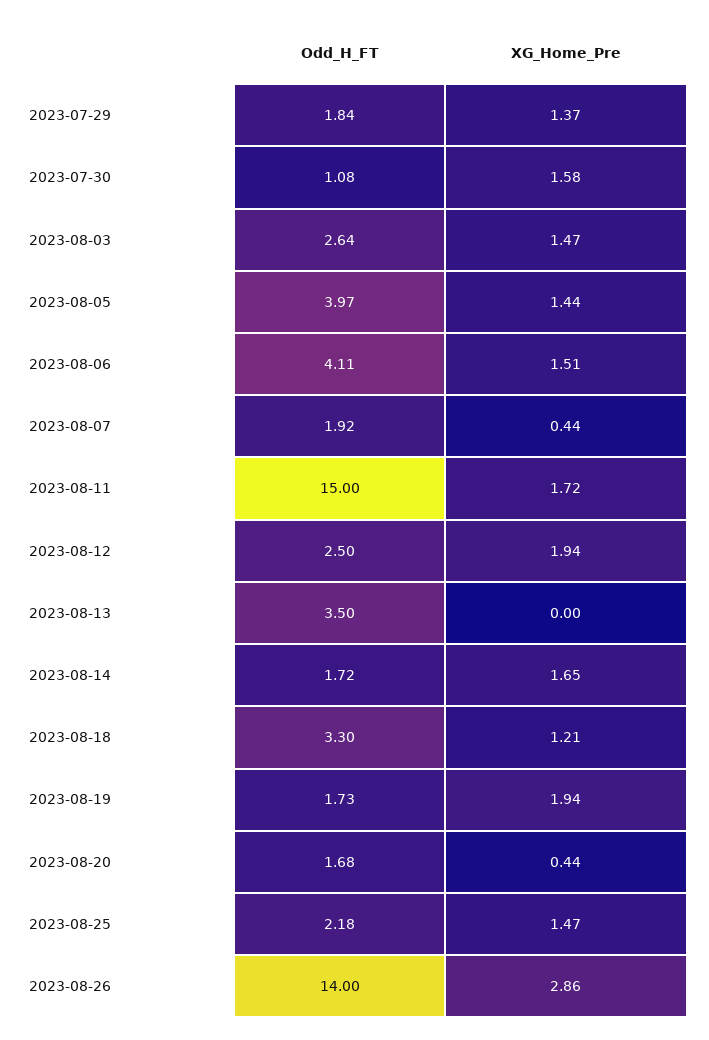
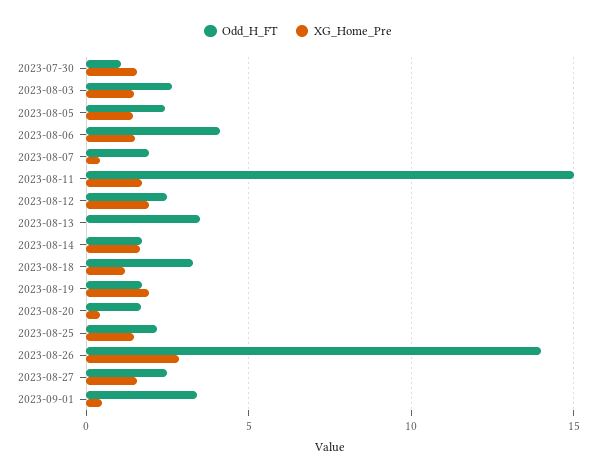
Odd_H_FT, 2023-07-29: 1.84 -> none
XG_Home_Pre, 2023-07-29: 1.37 -> none
Odd_H_FT, 2023-08-05: 3.97 -> 2.5
Odd_H_FT, 2023-08-27: none -> 2.5
XG_Home_Pre, 2023-08-27: none -> 1.5
Odd_H_FT, 2023-09-01: none -> 3.5
XG_Home_Pre, 2023-09-01: none -> 0.5

